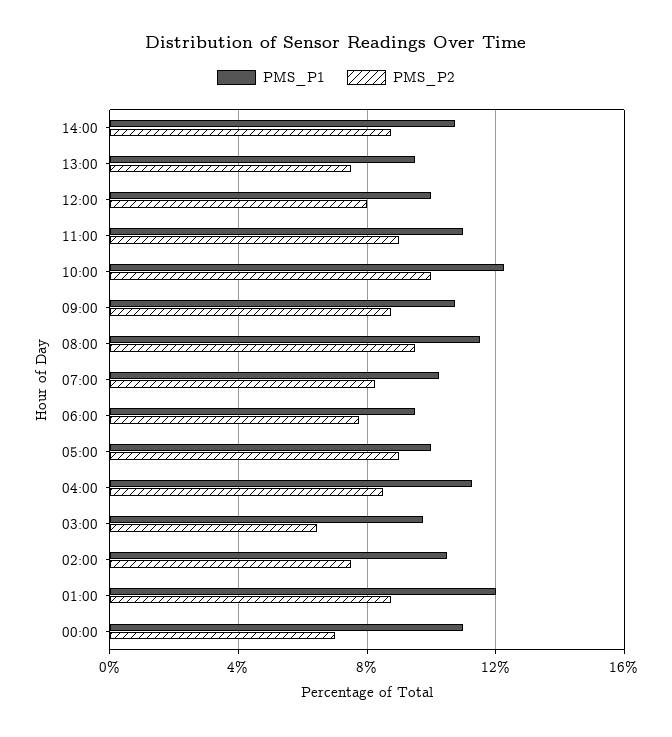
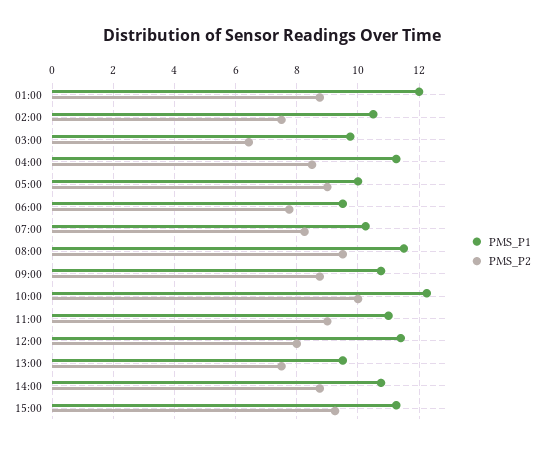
PMS_P1, 12:00: 10 -> 11.4
PMS_P1, 00:00: 11 -> none
PMS_P2, 00:00: 7 -> none
PMS_P1, 15:00: none -> 11.2
PMS_P2, 15:00: none -> 9.2

